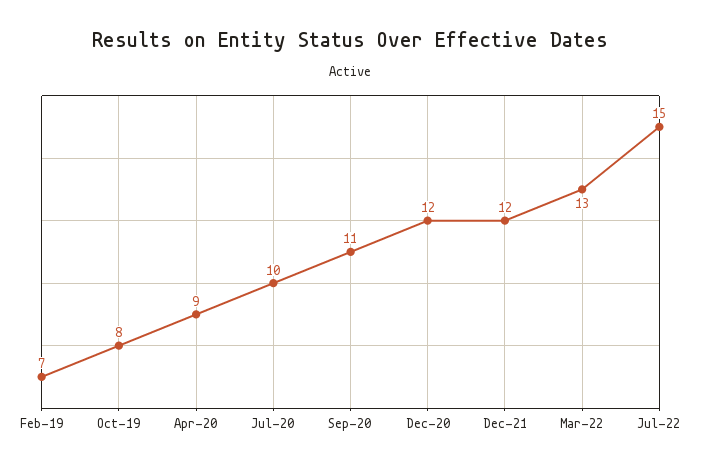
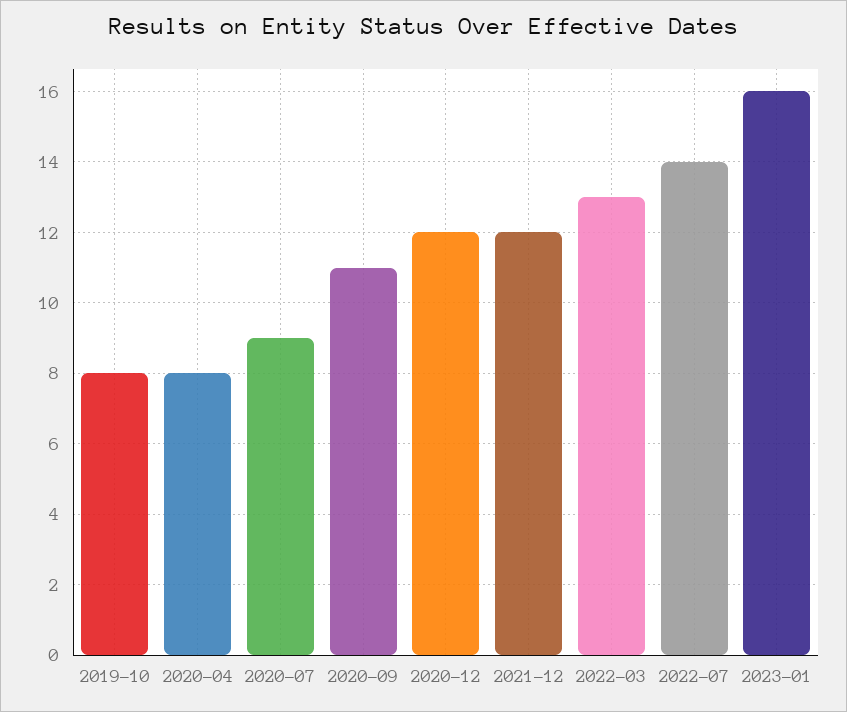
Feb-19: 7 -> none
Apr-20: 9 -> 8
Jul-20: 10 -> 9
Jul-22: 15 -> 14
2023-01: none -> 16

